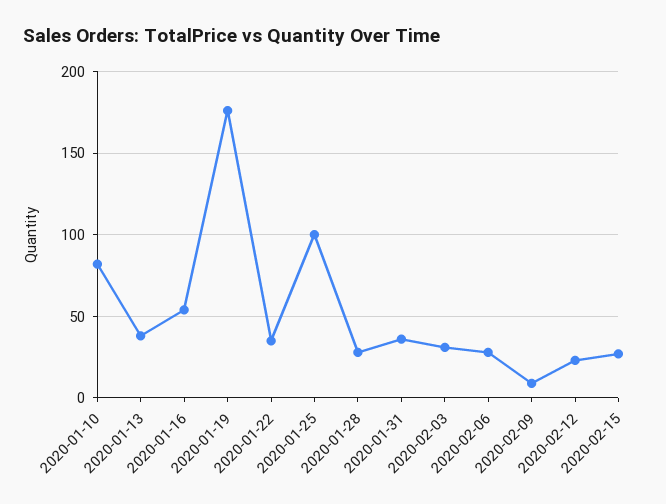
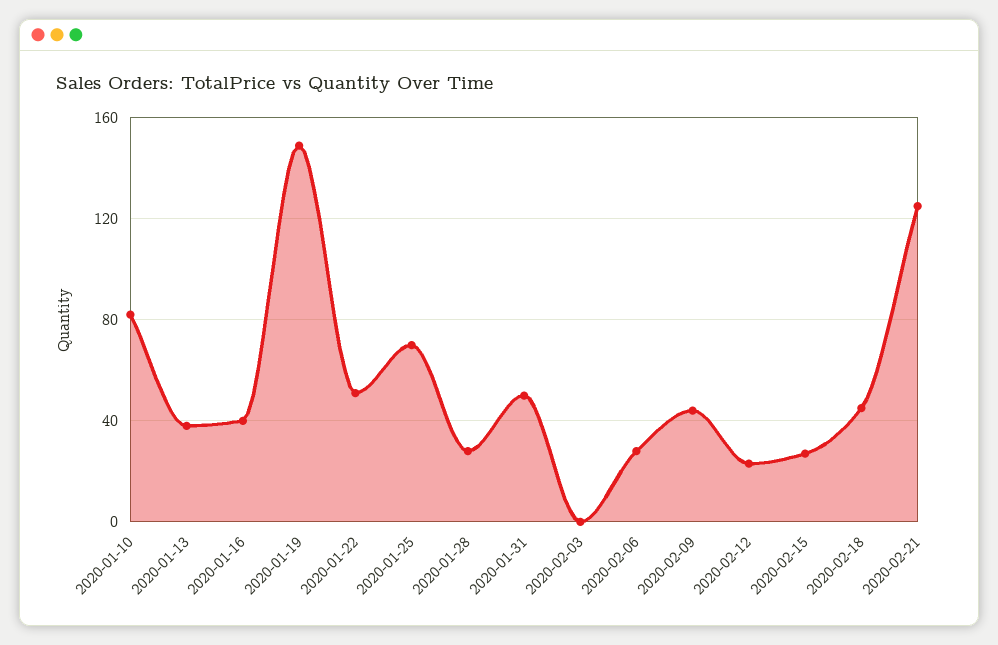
2020-01-16: 55 -> 40
2020-01-19: 175 -> 150
2020-01-22: 35 -> 50
2020-01-25: 100 -> 70
2020-01-31: 35 -> 50
2020-02-03: 30 -> 0
2020-02-09: 10 -> 45
2020-02-18: none -> 45
2020-02-21: none -> 125

